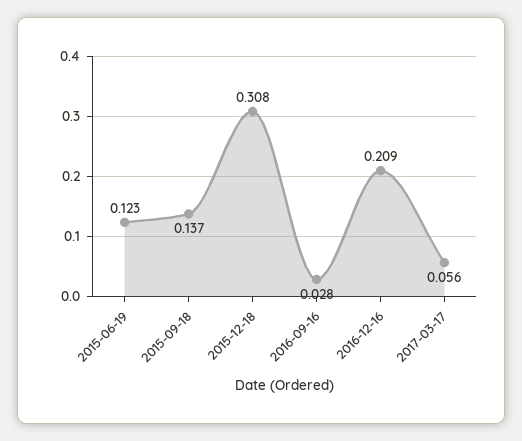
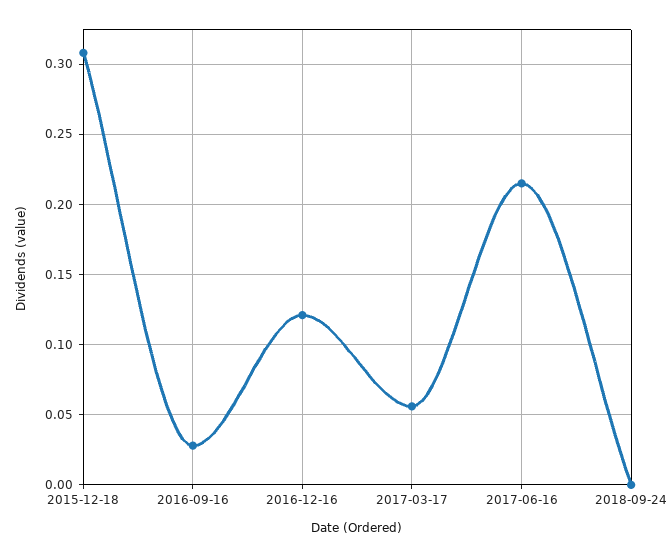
2015-06-19: 0.123 -> none
2015-09-18: 0.137 -> none
2016-12-16: 0.209 -> 0.12
2017-06-16: none -> 0.215
2018-09-24: none -> 0

